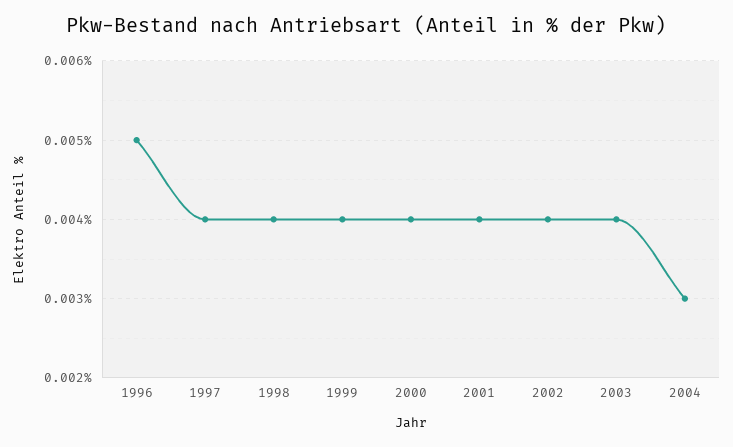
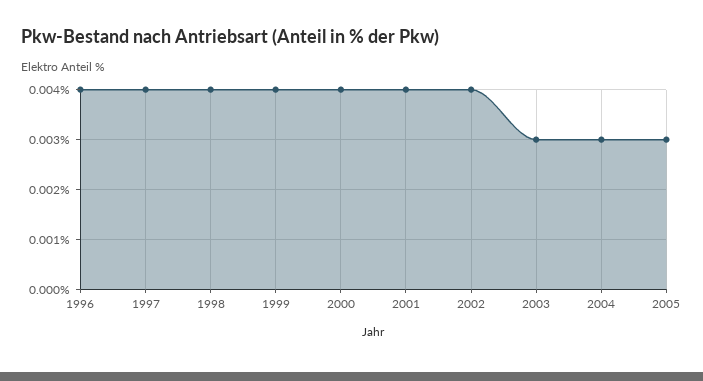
1996: 0.005 -> 0.004
2003: 0.004 -> 0.003
2005: none -> 0.003

